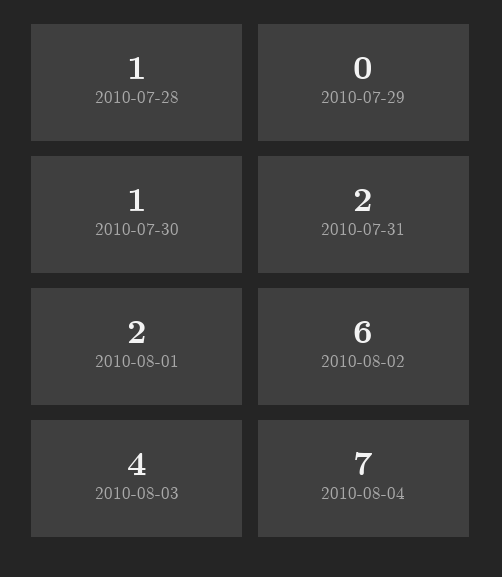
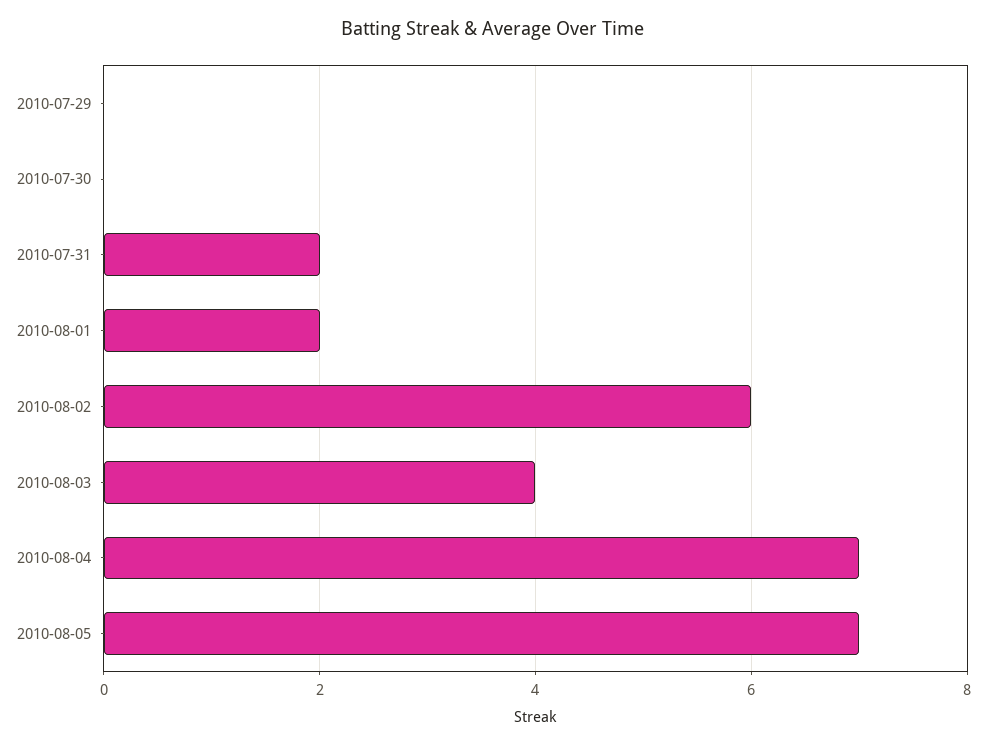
2010-07-28: 1 -> none
2010-07-30: 1 -> 0
2010-08-05: none -> 7

